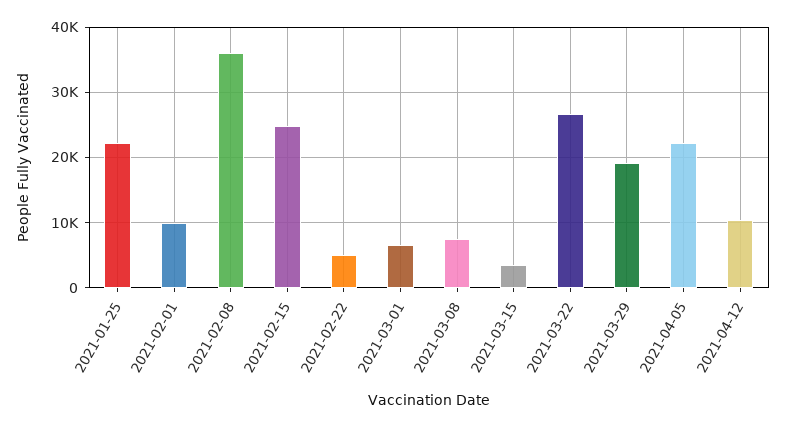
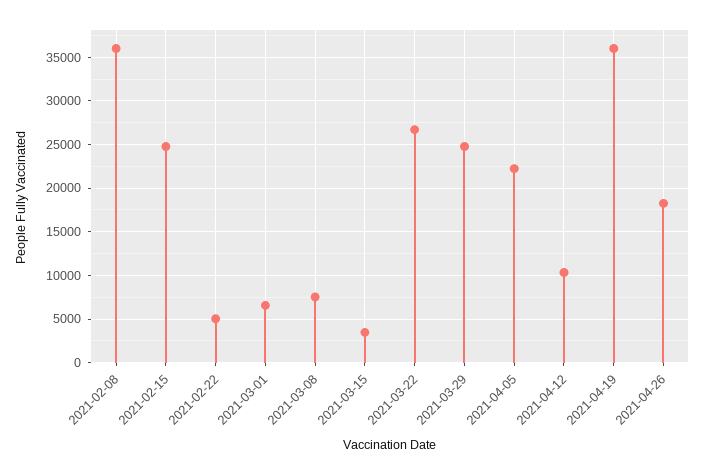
2021-01-25: 22000 -> none
2021-02-01: 10000 -> none
2021-03-29: 19000 -> 25000
2021-04-19: none -> 36000
2021-04-26: none -> 18000

